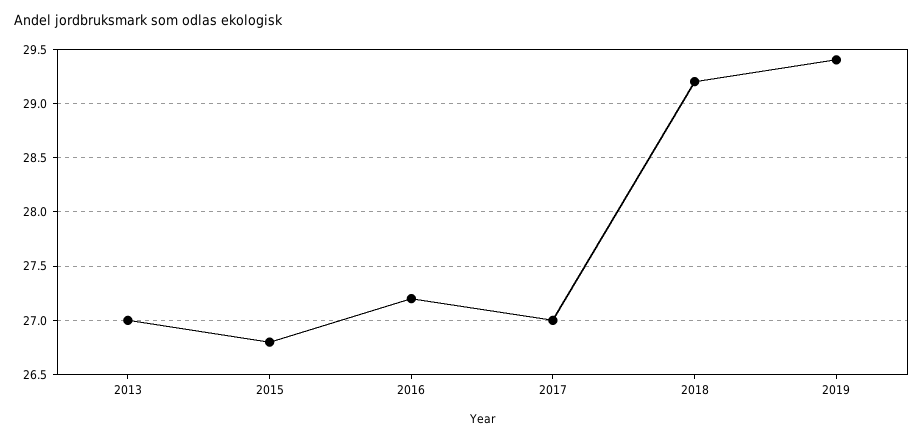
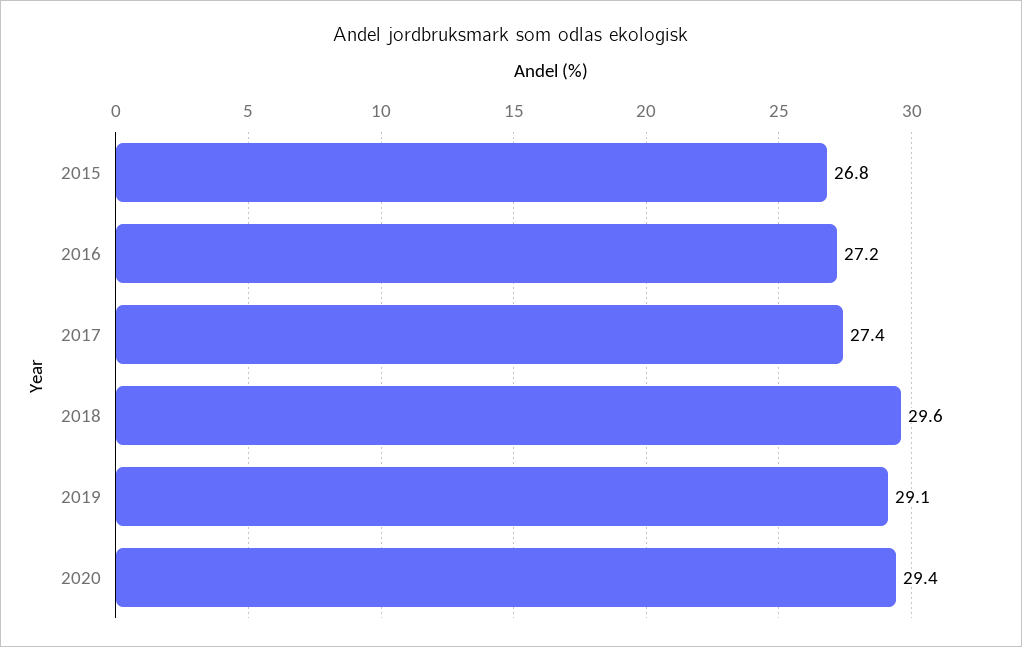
2013: 27 -> none
2017: 27 -> 27.4
2018: 29.2 -> 29.6
2019: 29.4 -> 29.1
2020: none -> 29.4

